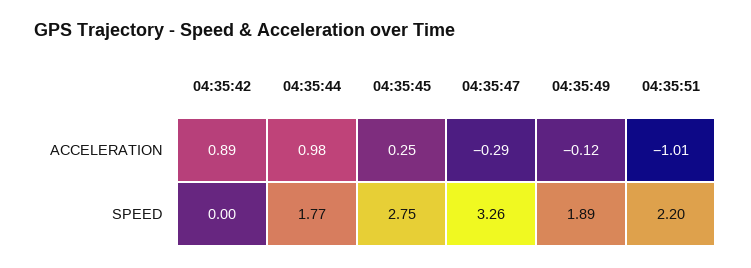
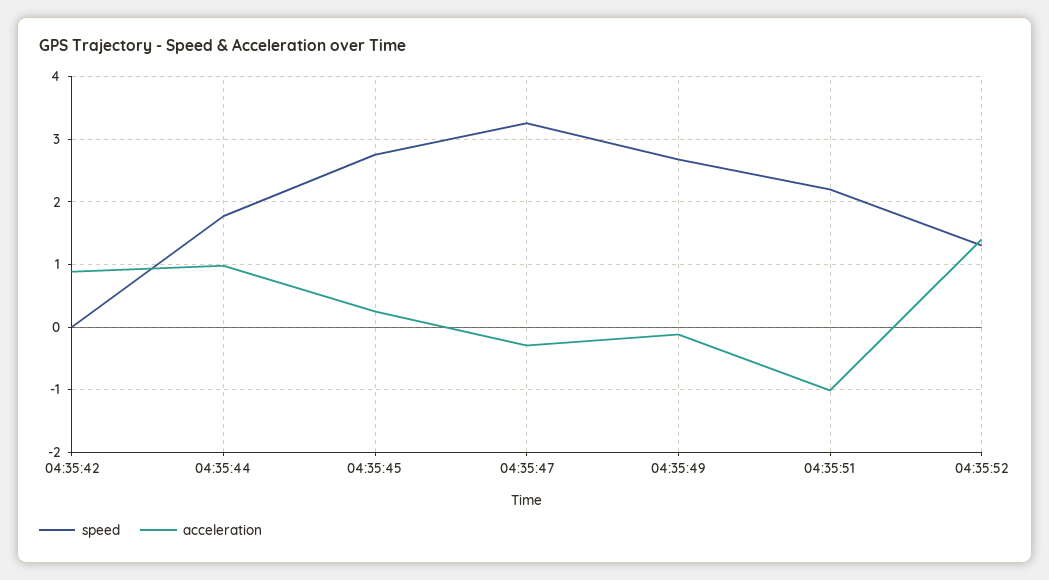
SPEED, 04:35:49: 1.89 -> 2.7
SPEED, 04:35:52: none -> 1.3
ACCELERATION, 04:35:52: none -> 1.4

